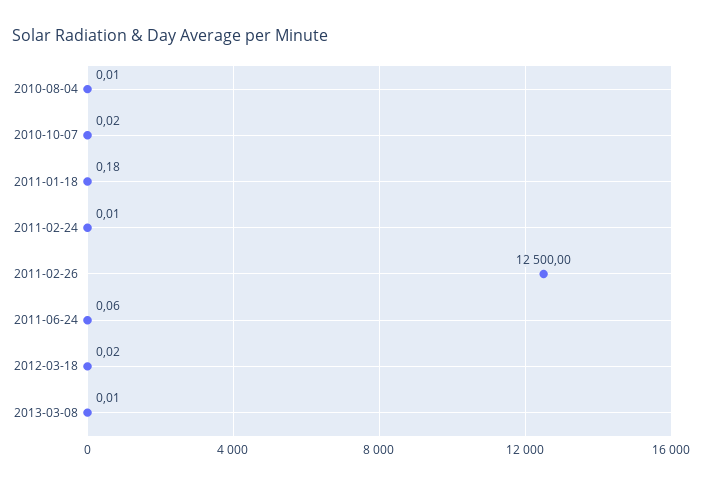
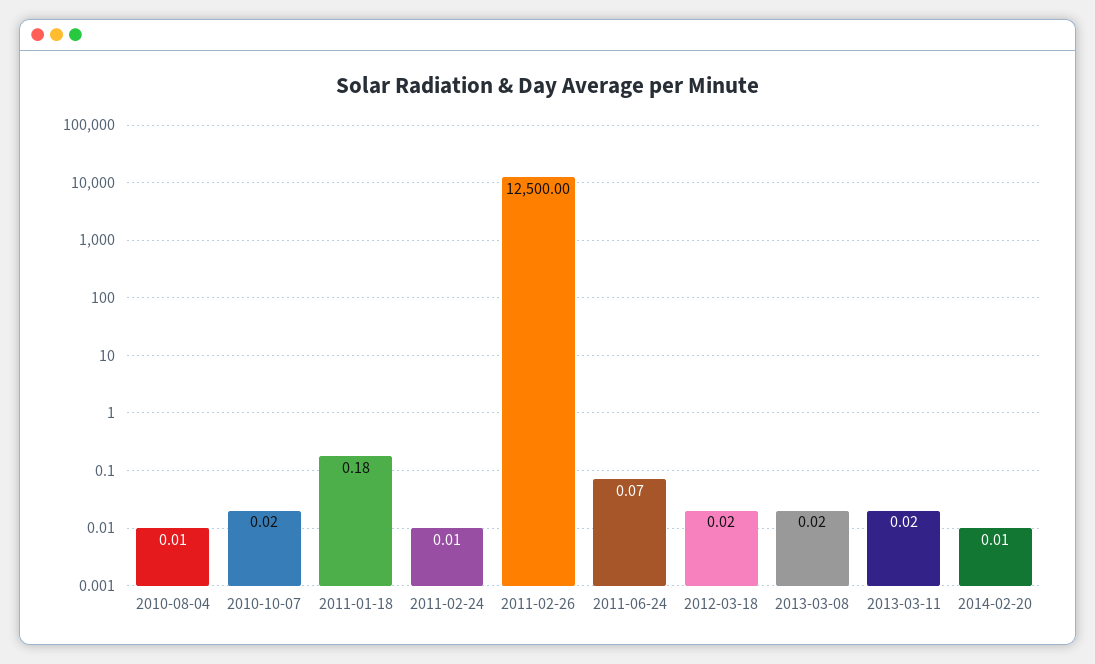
2011-06-24: 0.06 -> 0.07
2013-03-08: 0.01 -> 0.02
2013-03-11: none -> 0.02
2014-02-20: none -> 0.01

